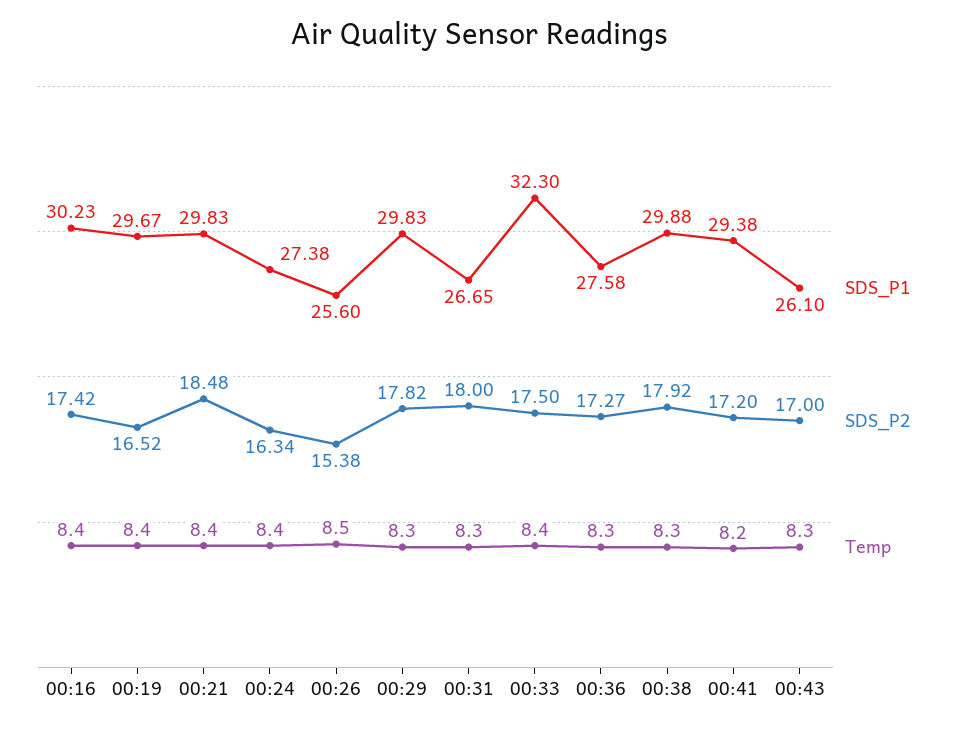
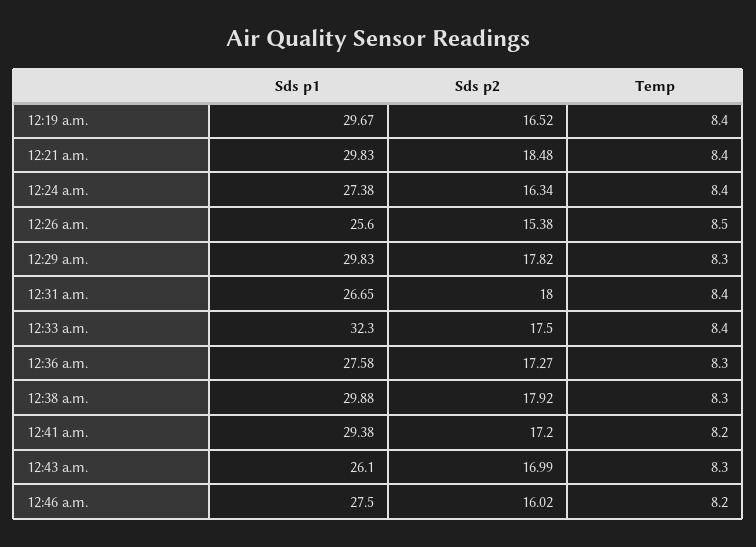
SDS_P1, 00:16: 30.23 -> none
SDS_P2, 00:16: 17.42 -> none
Temp, 00:16: 8.4 -> none
Temp, 00:31: 8.3 -> 8.4
SDS_P2, 00:43: 17 -> 16.99
SDS_P1, 12:46 a.m.: none -> 27.5
SDS_P2, 12:46 a.m.: none -> 16.02
Temp, 12:46 a.m.: none -> 8.2

